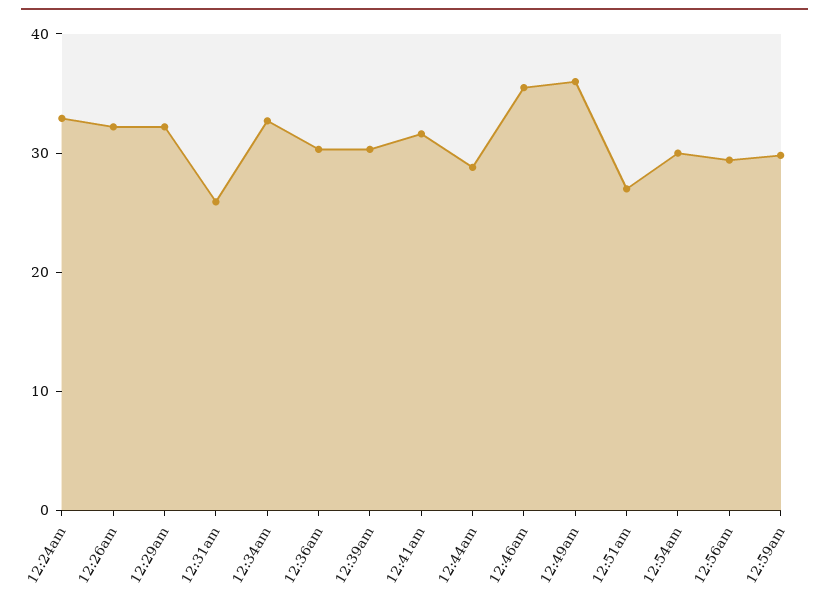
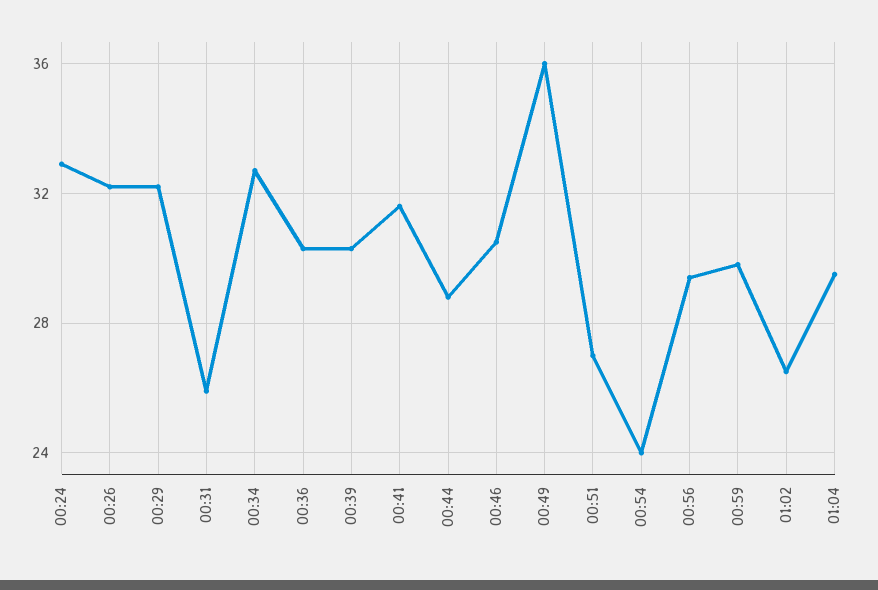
12:46am: 36 -> 30.5
12:54am: 30 -> 24
01:02: none -> 26.5
01:04: none -> 29.5

